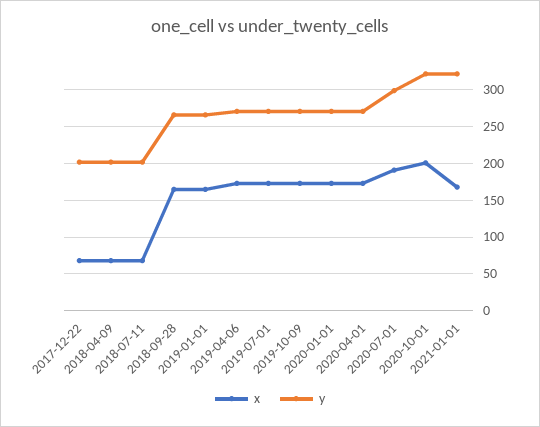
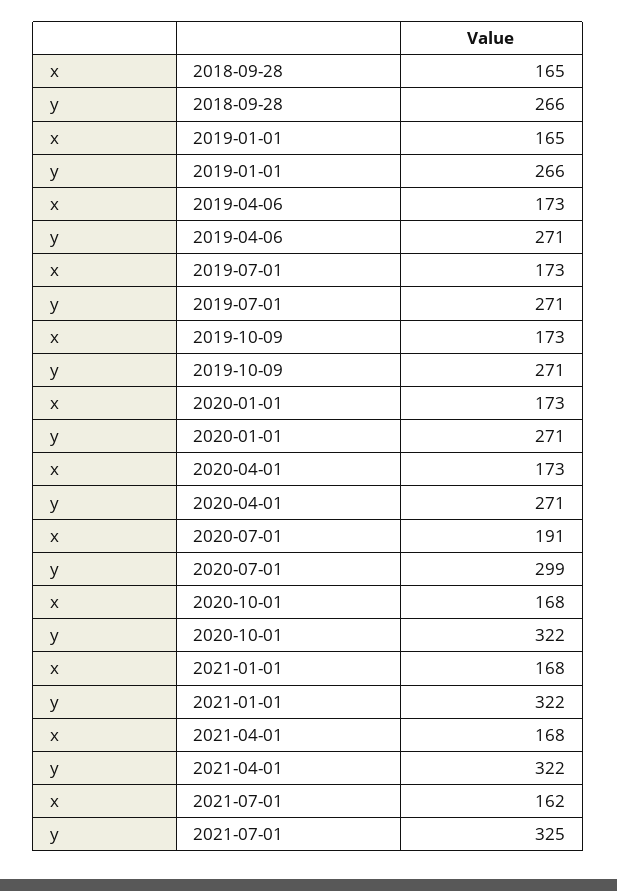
x, 2017-12-22: 70 -> none
y, 2017-12-22: 200 -> none
x, 2018-04-09: 70 -> none
y, 2018-04-09: 200 -> none
x, 2018-07-11: 70 -> none
y, 2018-07-11: 200 -> none
x, 2020-10-01: 200 -> 168
x, 2021-04-01: none -> 168
y, 2021-04-01: none -> 322
x, 2021-07-01: none -> 162
y, 2021-07-01: none -> 325

